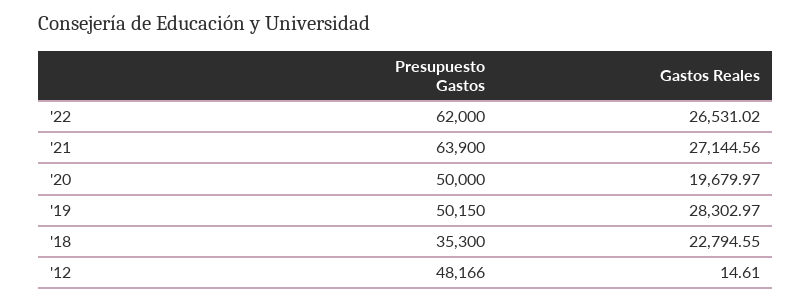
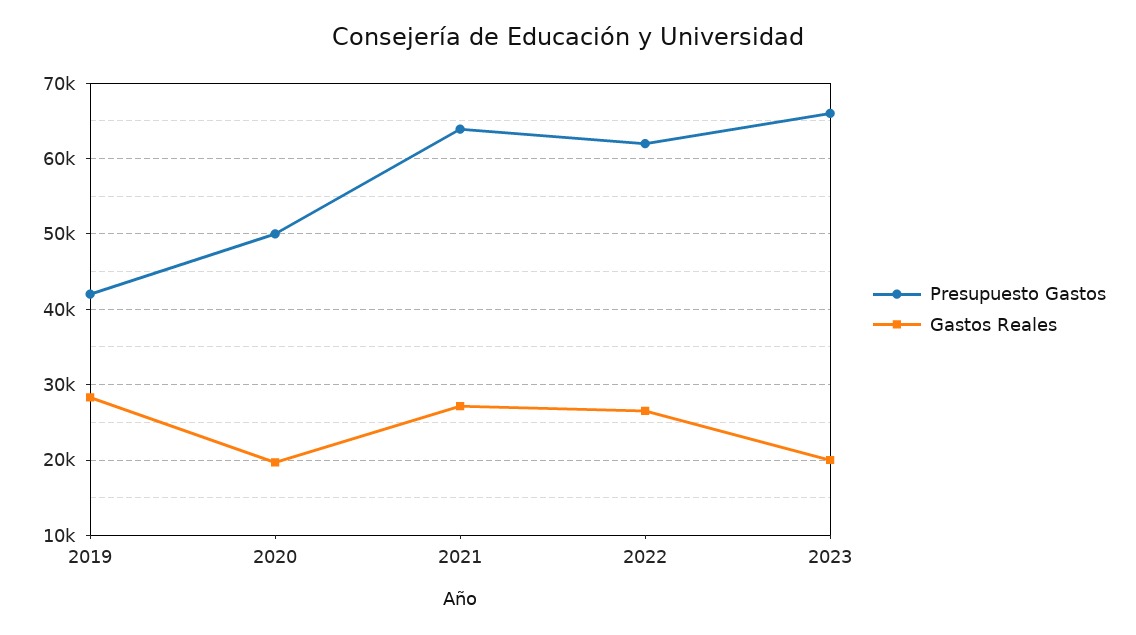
Presupuesto Gastos, '19: 50150 -> 42000
Presupuesto Gastos, '18: 35300 -> none
Gastos Reales, '18: 22794.55 -> none
Presupuesto Gastos, '12: 48166 -> none
Gastos Reales, '12: 14.61 -> none
Presupuesto Gastos, 2023: none -> 66000
Gastos Reales, 2023: none -> 20000

